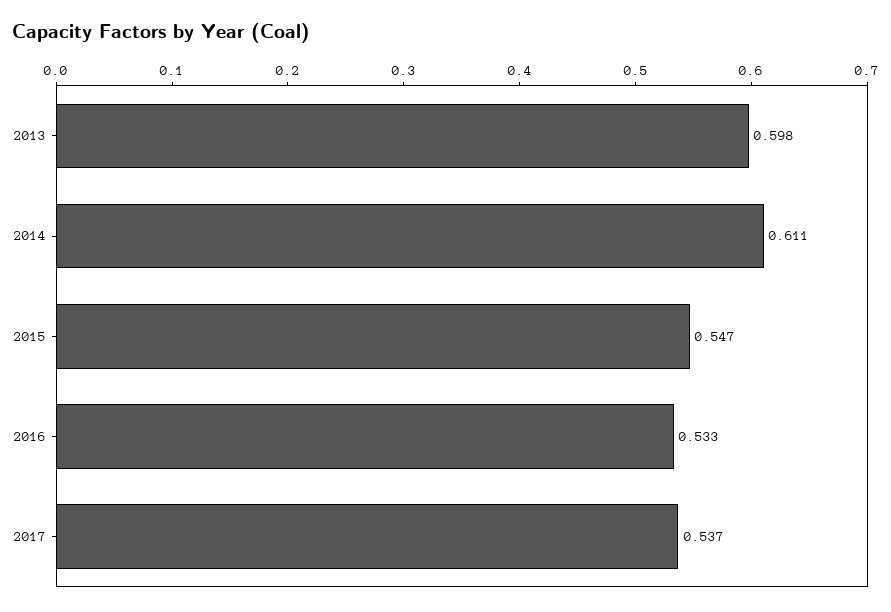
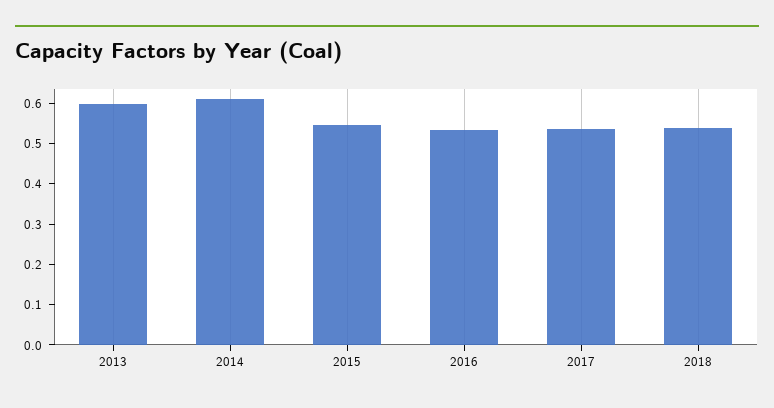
2018: none -> 0.54

